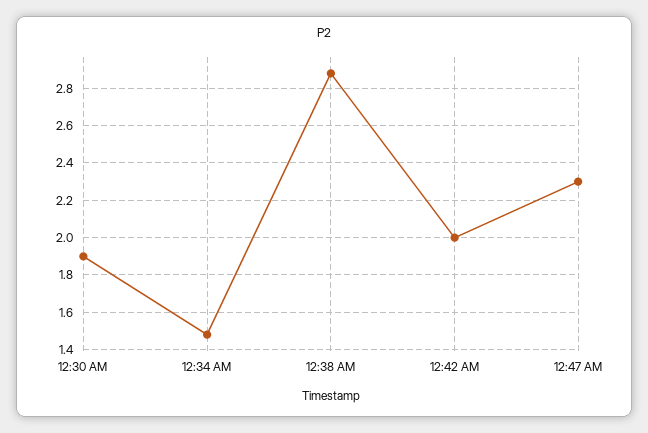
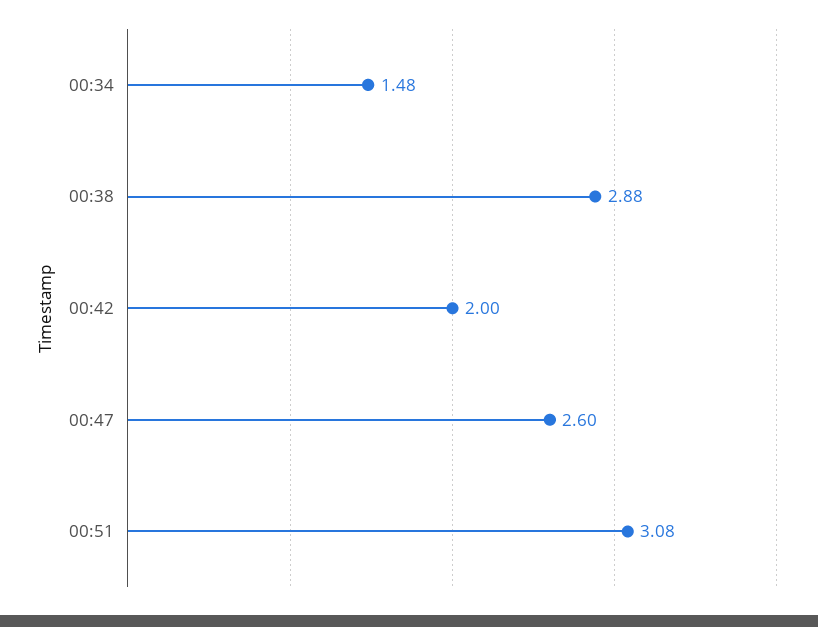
12:30 AM: 1.9 -> none
12:47 AM: 2.3 -> 2.6
00:51: none -> 3.08

